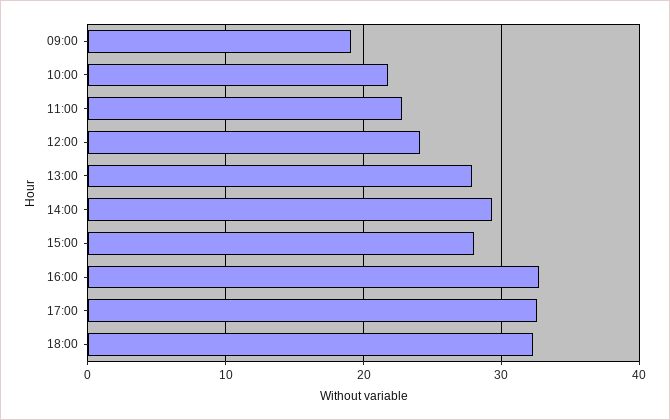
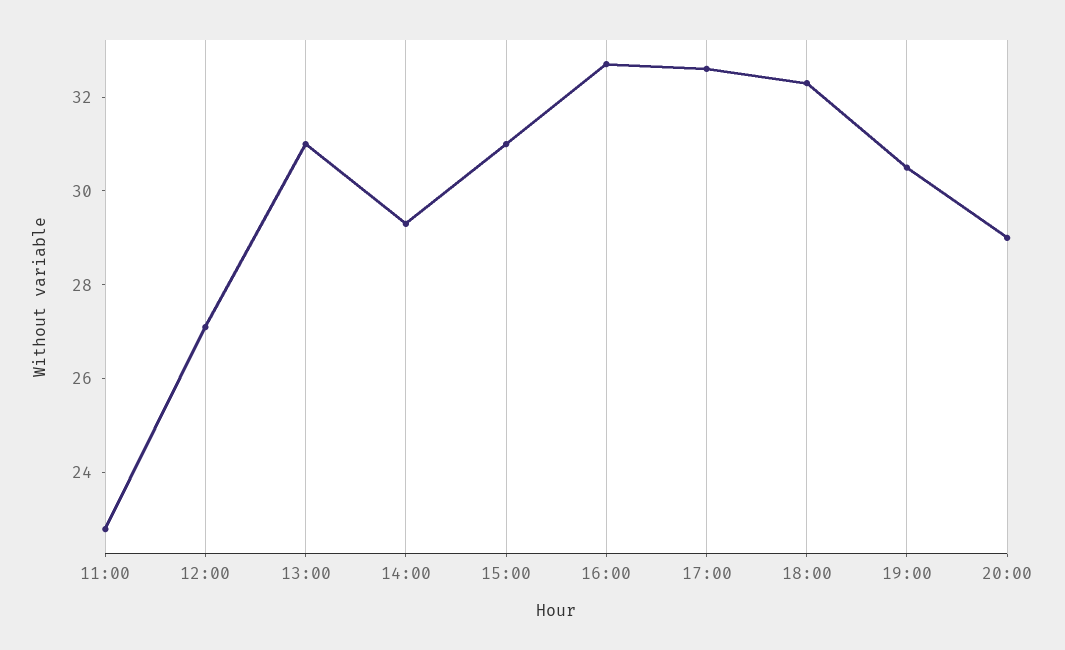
09:00: 19 -> none
10:00: 22 -> none
12:00: 24 -> 27
13:00: 28 -> 31
15:00: 28 -> 31
19:00: none -> 30.5
20:00: none -> 29

